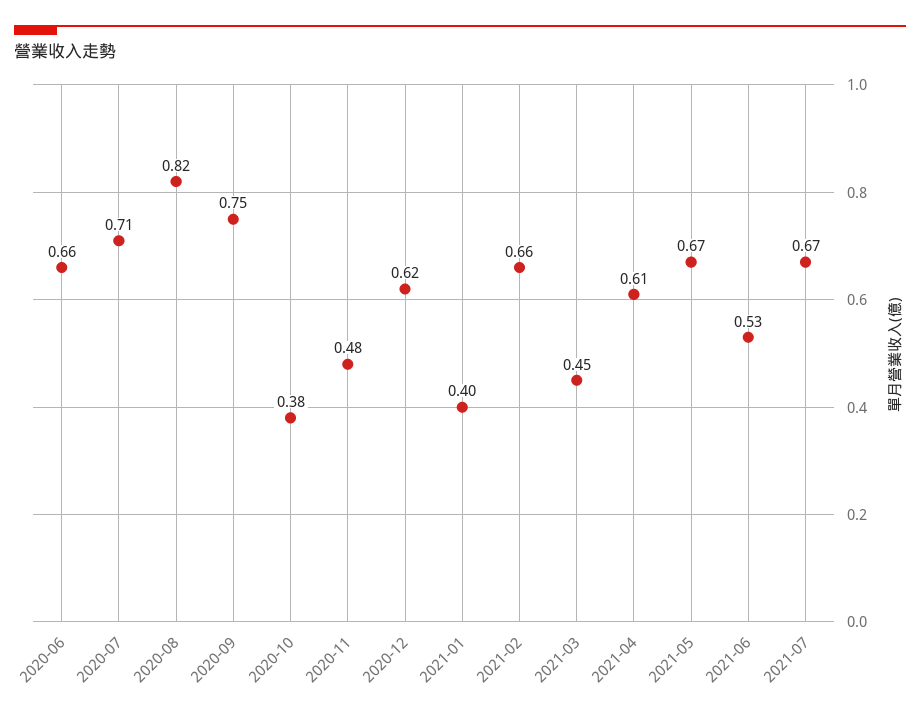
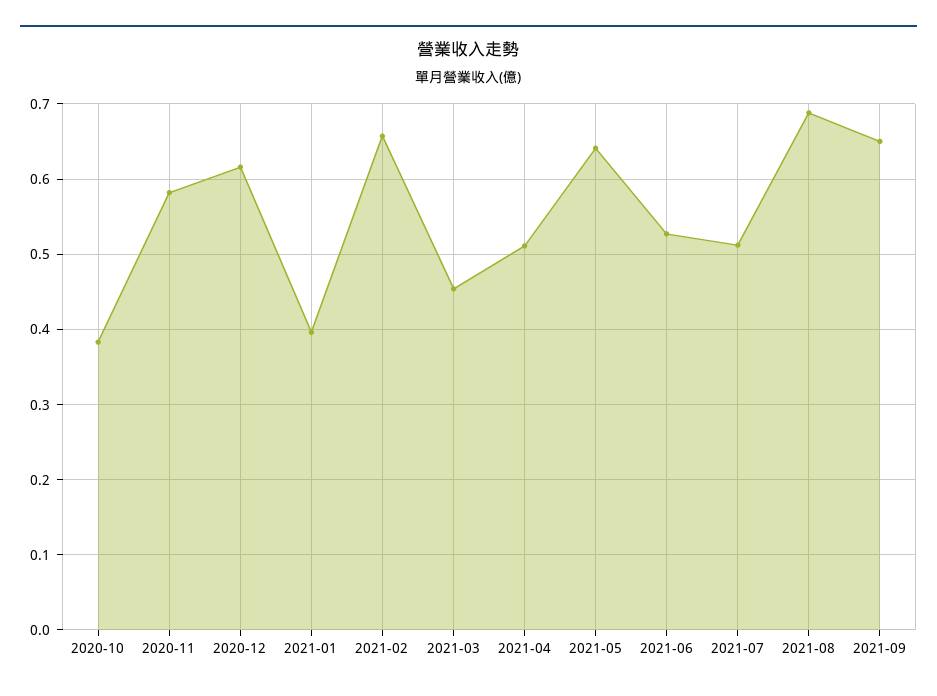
2020-06: 0.66 -> none
2020-07: 0.71 -> none
2020-08: 0.82 -> none
2020-09: 0.75 -> none
2020-11: 0.48 -> 0.58
2021-04: 0.61 -> 0.51
2021-05: 0.67 -> 0.64
2021-07: 0.67 -> 0.51
2021-08: none -> 0.69
2021-09: none -> 0.65

